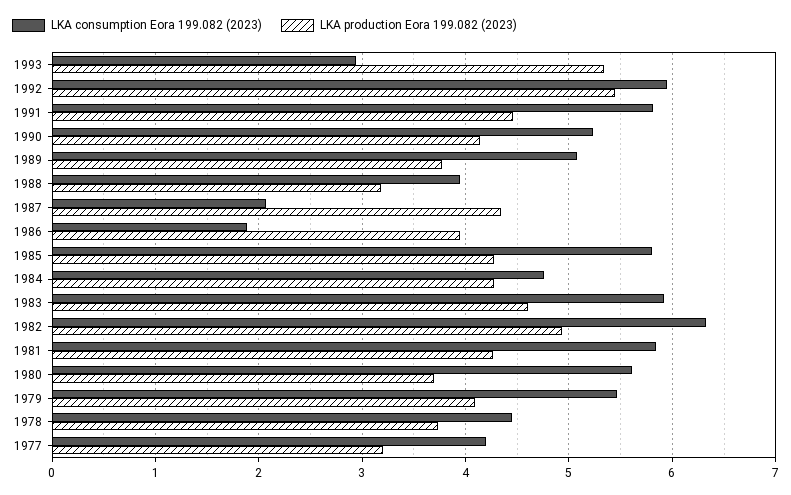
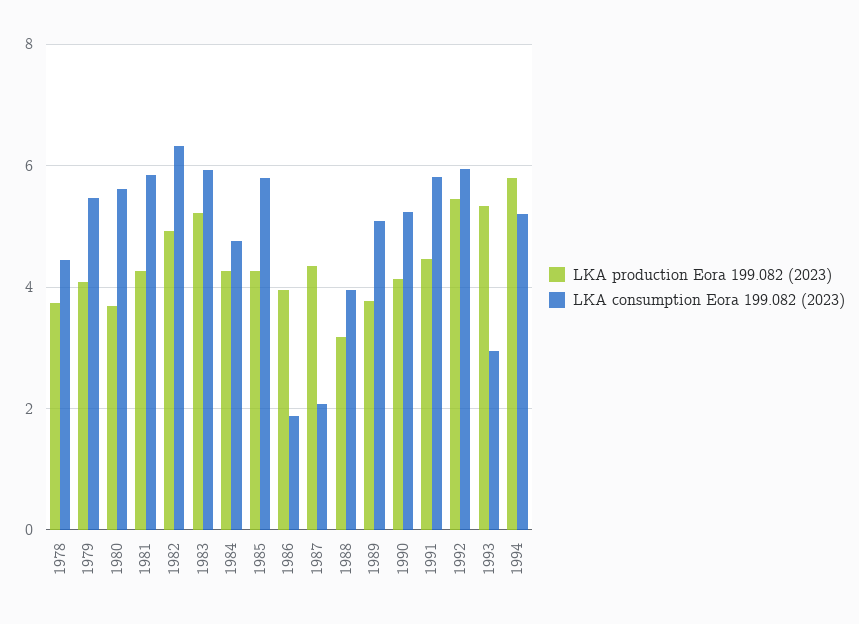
LKA production Eora 199.082 (2023), 1983: 4.6 -> 5.2
LKA consumption Eora 199.082 (2023), 1977: 4.2 -> none
LKA production Eora 199.082 (2023), 1977: 3.2 -> none
LKA production Eora 199.082 (2023), 1994: none -> 5.8
LKA consumption Eora 199.082 (2023), 1994: none -> 5.2

